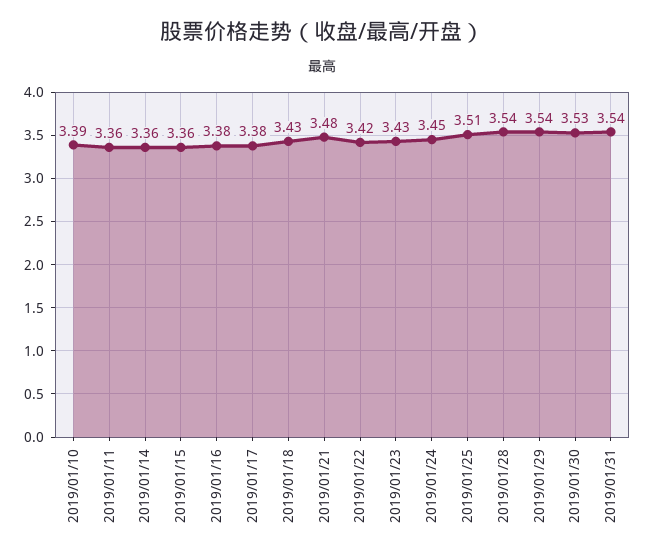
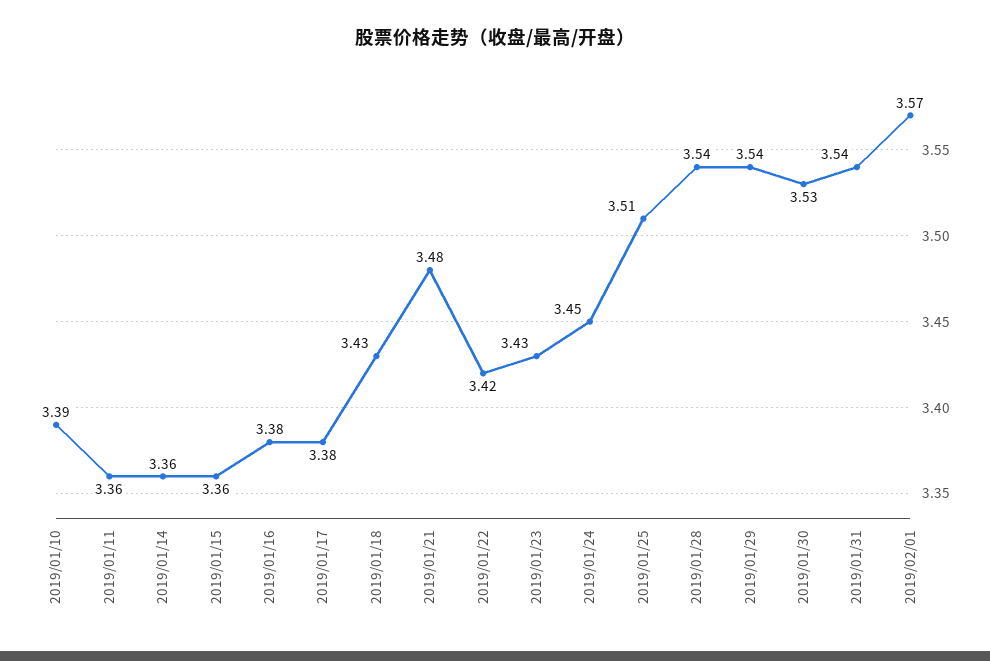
2019/02/01: none -> 3.57

